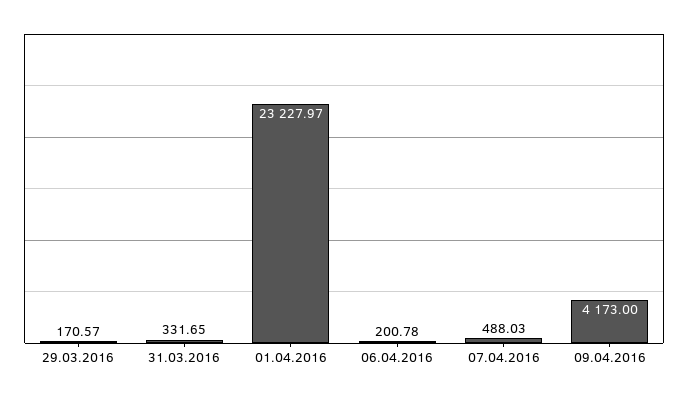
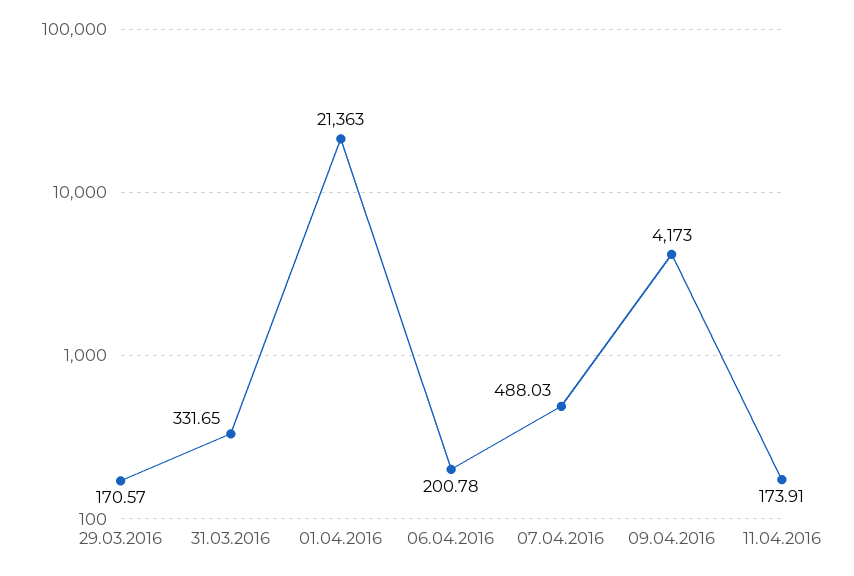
01.04.2016: 23227.97 -> 21363
11.04.2016: none -> 173.91

